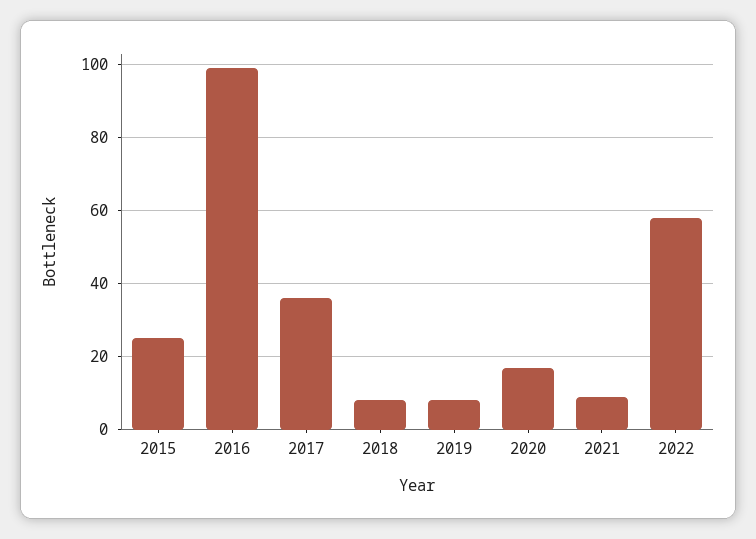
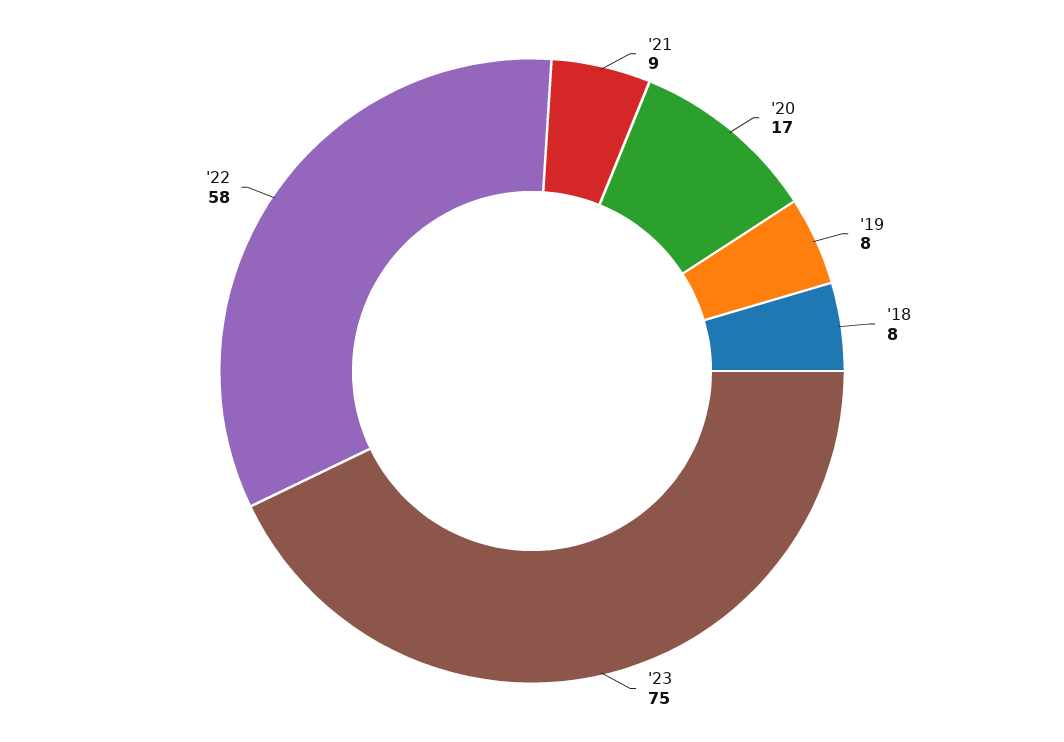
2015: 25 -> none
2016: 100 -> none
2017: 35 -> none
'23: none -> 75

